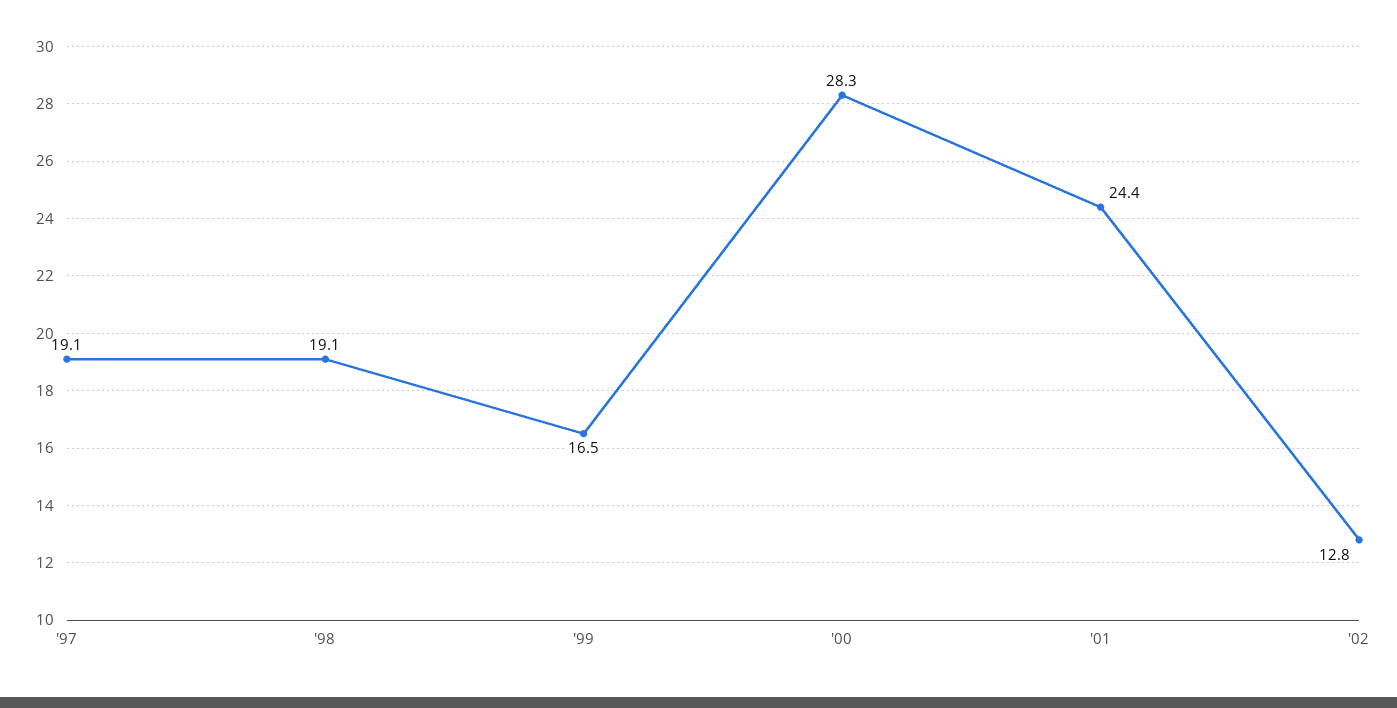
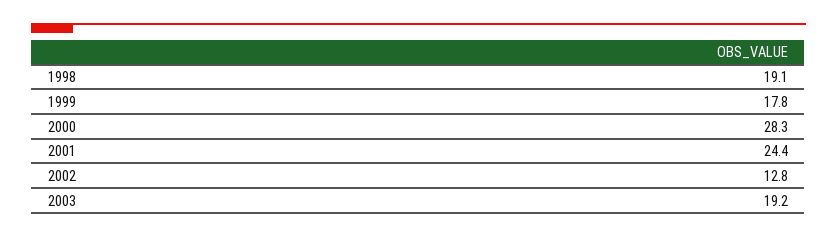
'97: 19.1 -> none
'99: 16.5 -> 17.8
2003: none -> 19.2

